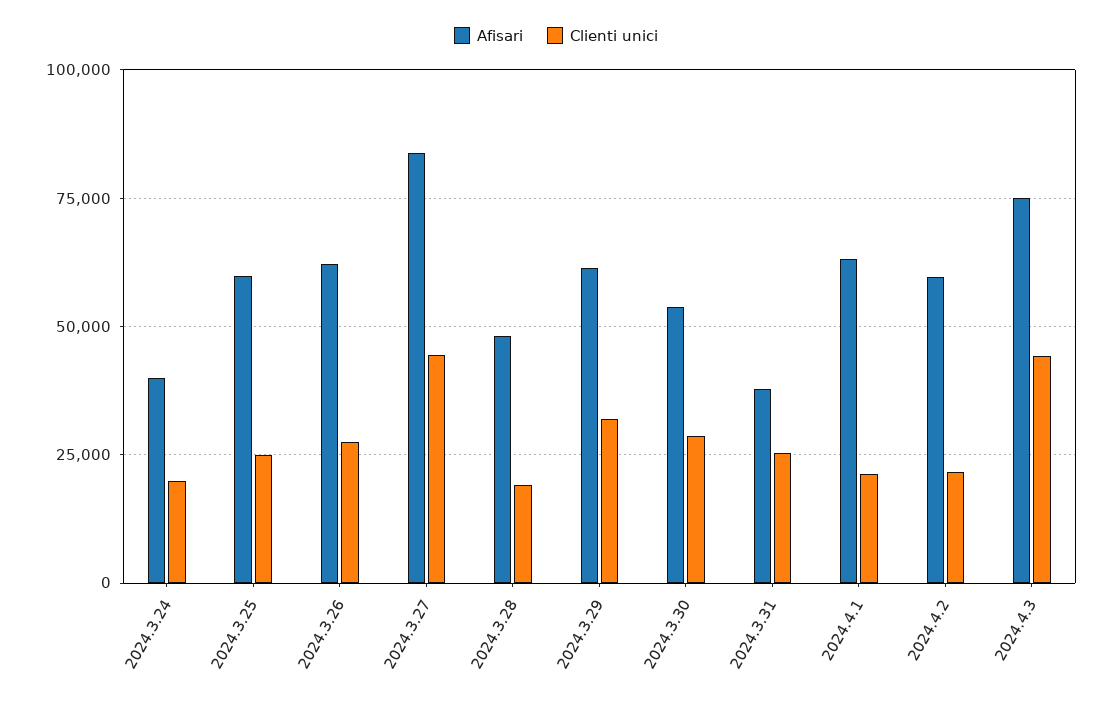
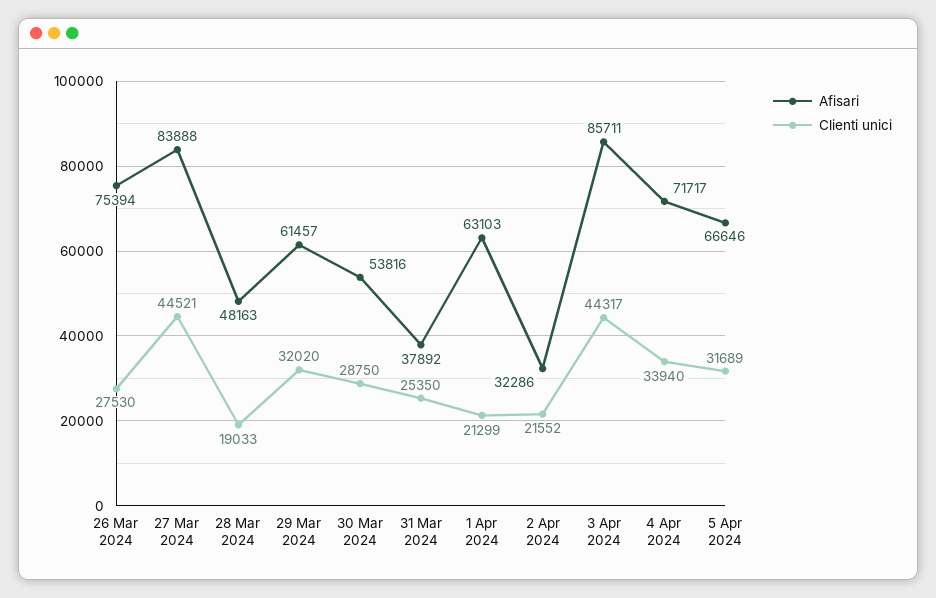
Afisari, 2024.3.24: 40000 -> none
Clienti unici, 2024.3.24: 20000 -> none
Afisari, 2024.3.25: 60000 -> none
Clienti unici, 2024.3.25: 25000 -> none
Afisari, 2024.3.26: 62500 -> 75394
Afisari, 2024.4.2: 60000 -> 32286
Afisari, 2024.4.3: 75000 -> 85711
Afisari, 4 Apr 2024: none -> 71717
Clienti unici, 4 Apr 2024: none -> 33940
Afisari, 5 Apr 2024: none -> 66646
Clienti unici, 5 Apr 2024: none -> 31689

